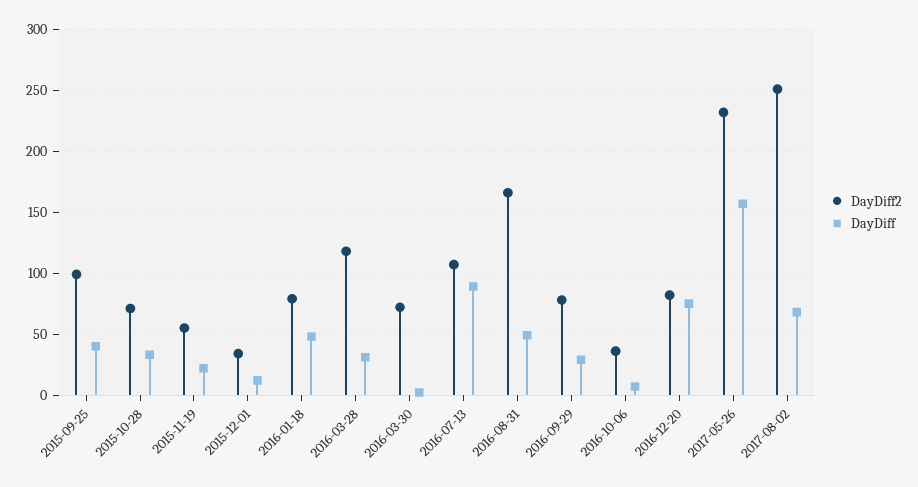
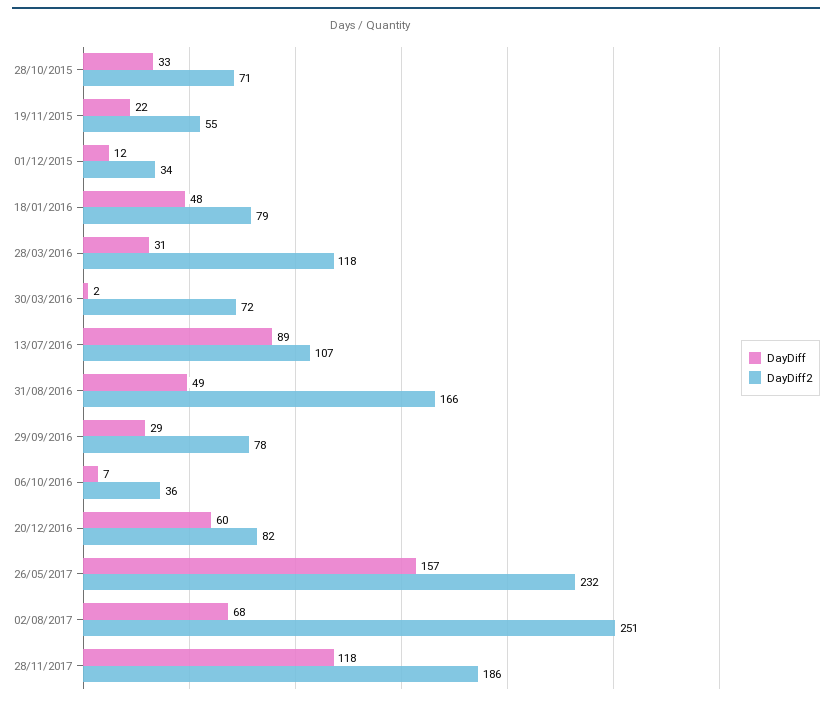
DayDiff2, 2015-09-25: 100 -> none
DayDiff, 2015-09-25: 40 -> none
DayDiff, 2016-12-20: 75 -> 60
DayDiff, 28/11/2017: none -> 118
DayDiff2, 28/11/2017: none -> 186

